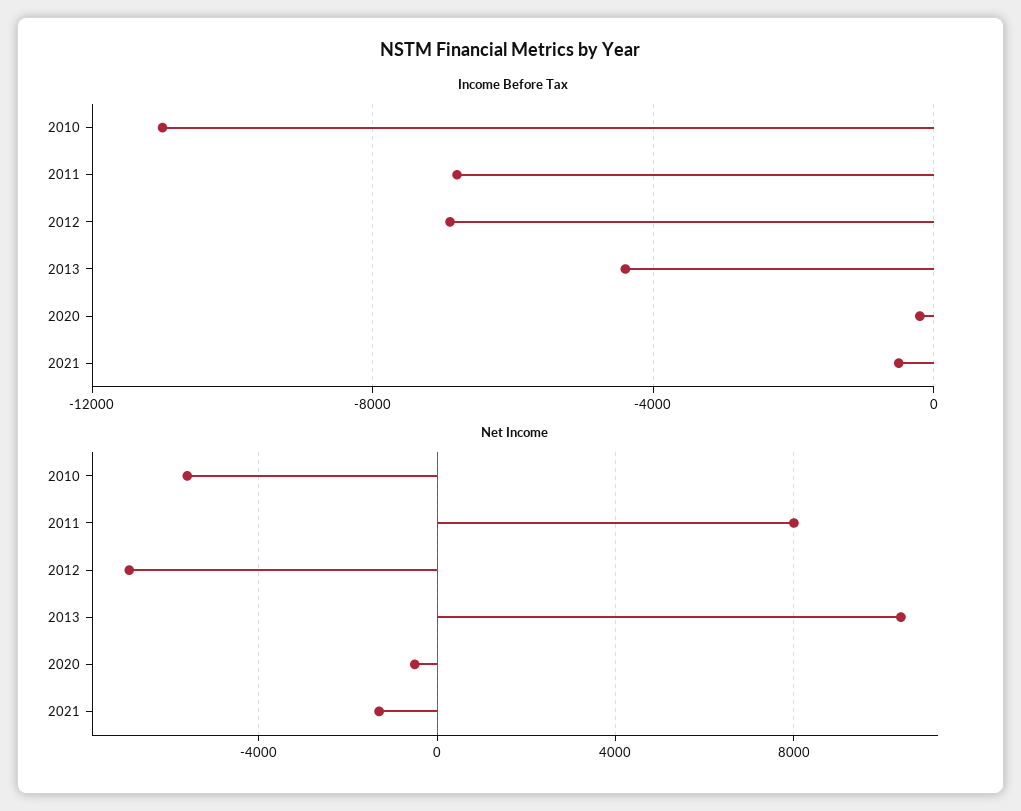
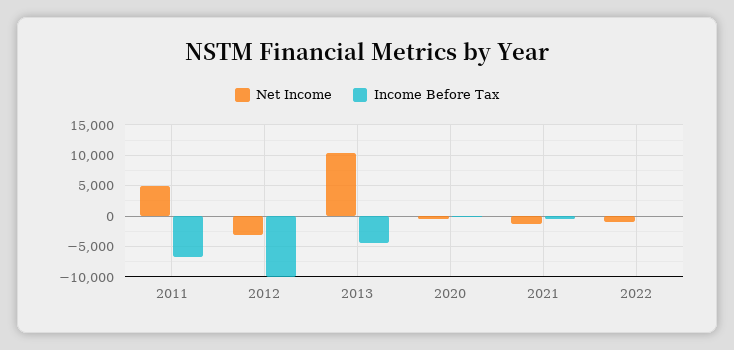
Income Before Tax, 2010: -11000 -> none
Income Before Tax, 2012: -7000 -> -10000
Net Income, 2010: -5500 -> none
Net Income, 2011: 8000 -> 5000
Net Income, 2012: -7000 -> -3000
Net Income, 2022: none -> -1000
Income Before Tax, 2022: none -> 0

